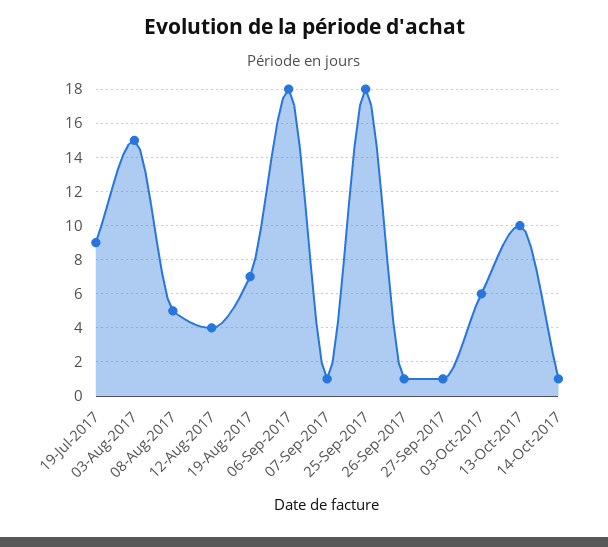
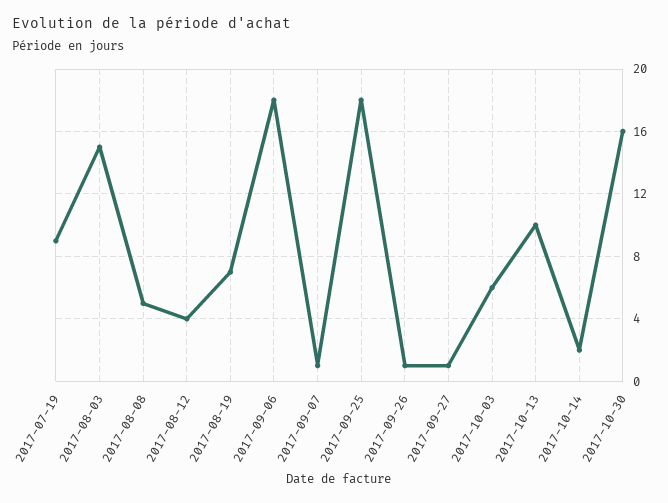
14-Oct-2017: 1 -> 2
2017-10-30: none -> 16

